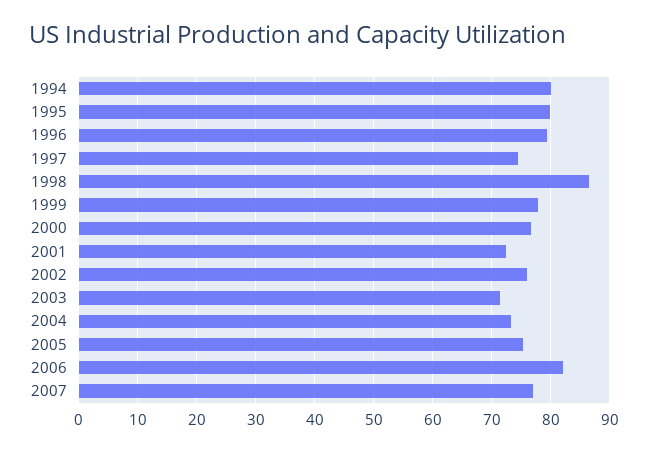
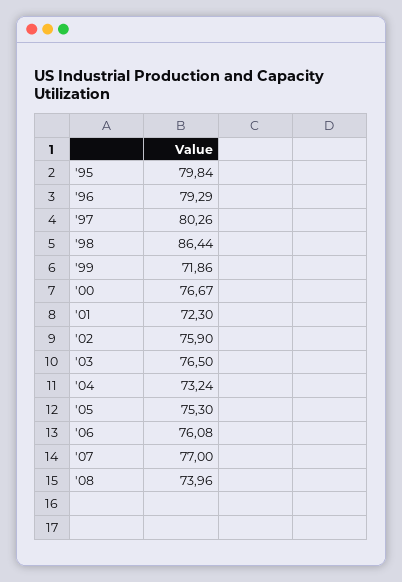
1994: 80 -> none
1997: 74 -> 80.26
1999: 78 -> 71.86
2003: 72 -> 76.5
2006: 82 -> 76.08
'08: none -> 73.96

